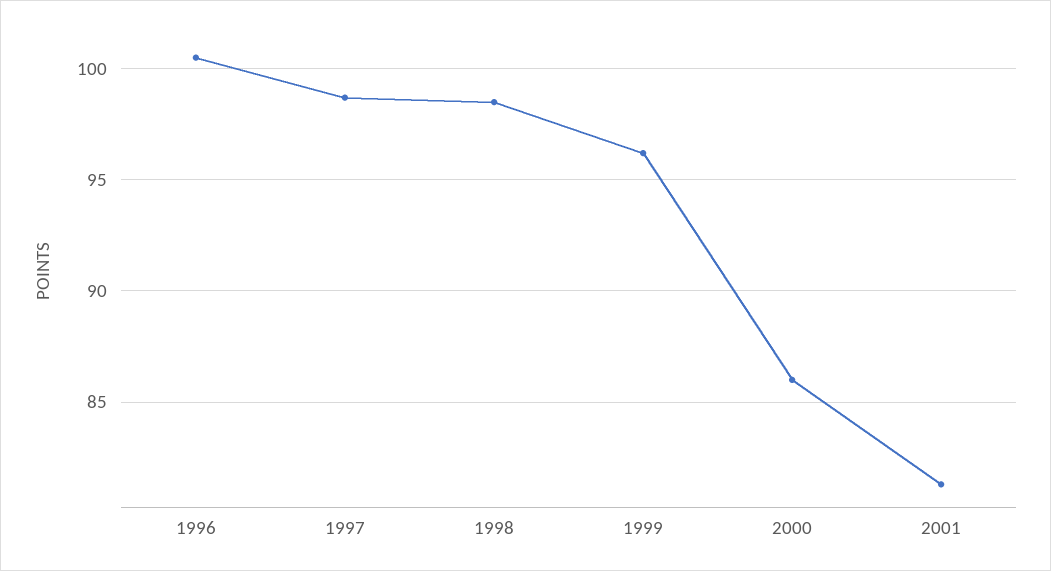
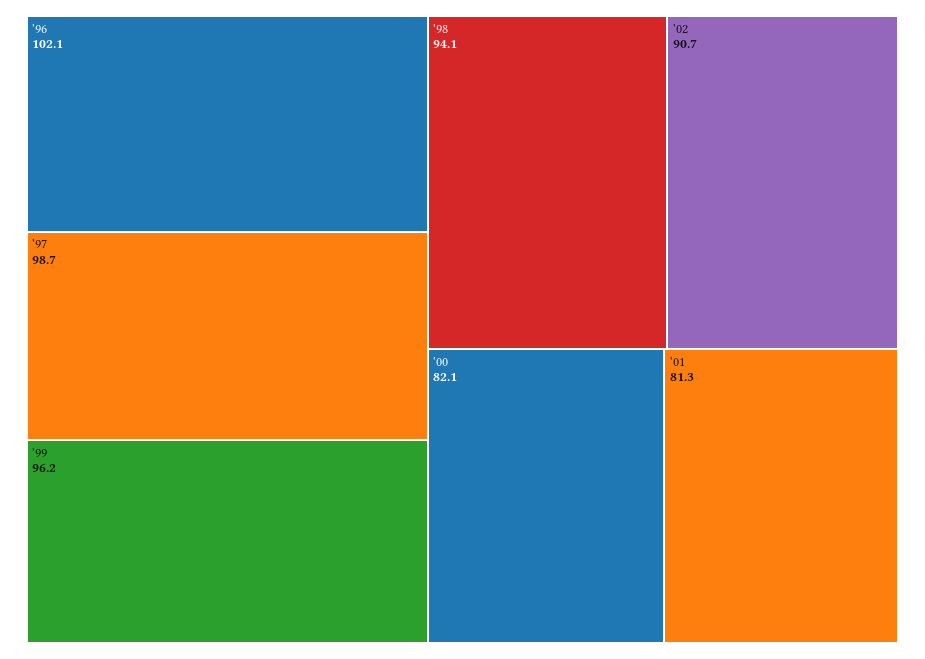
1996: 100.5 -> 102.1
1998: 98.5 -> 94.1
2000: 86 -> 82.1
'02: none -> 90.7

